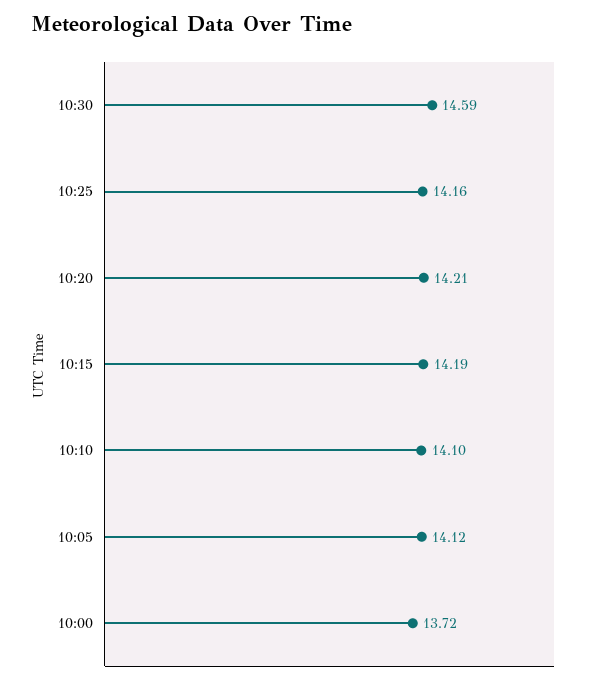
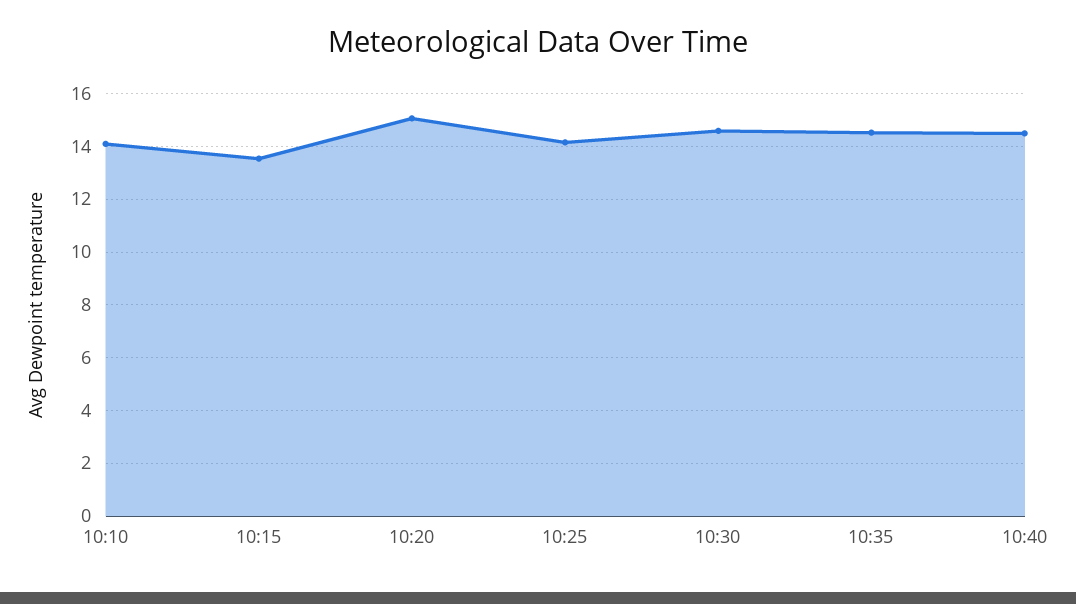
10:20: 14.21 -> 15
10:15: 14.19 -> 13.5
10:05: 14.12 -> none
10:00: 13.72 -> none
10:35: none -> 14.5
10:40: none -> 14.5

